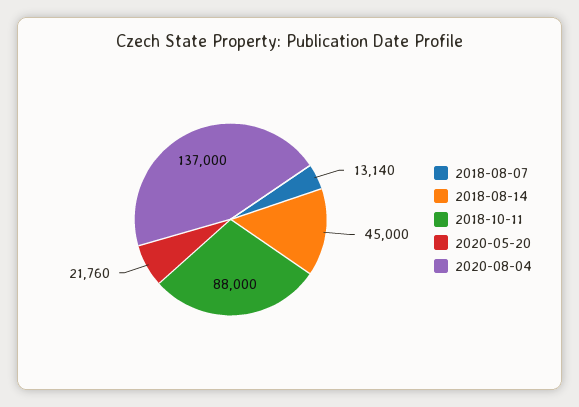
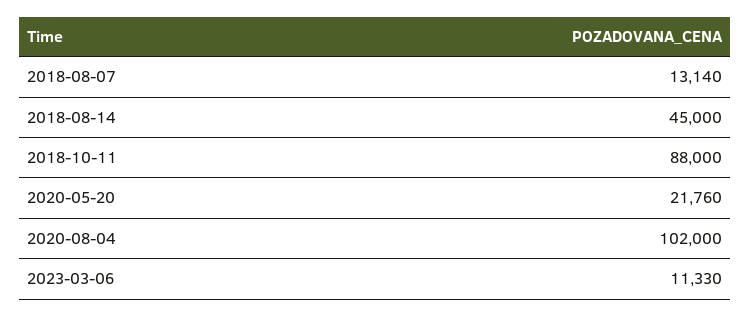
2020-08-04: 137000 -> 102000
2023-03-06: none -> 11330

